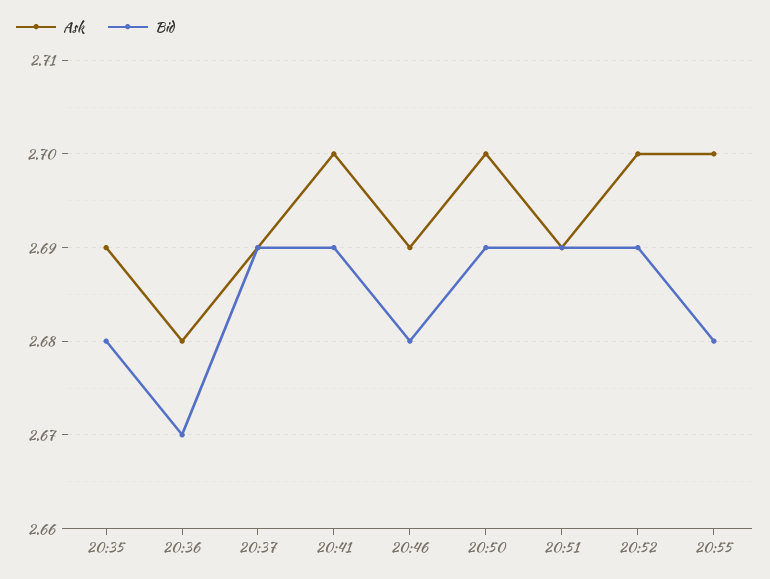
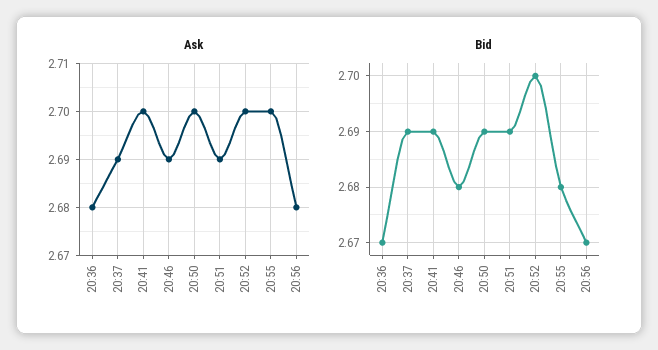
Ask, 20:35: 2.69 -> none
Bid, 20:35: 2.68 -> none
Bid, 20:52: 2.69 -> 2.7
Ask, 20:56: none -> 2.68
Bid, 20:56: none -> 2.67

